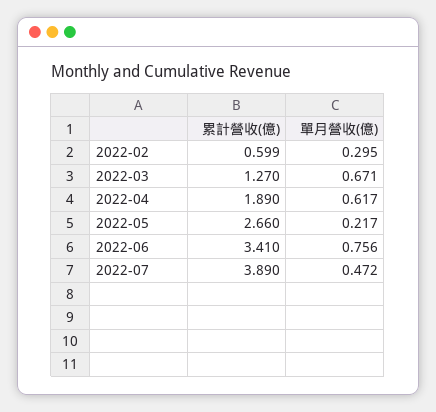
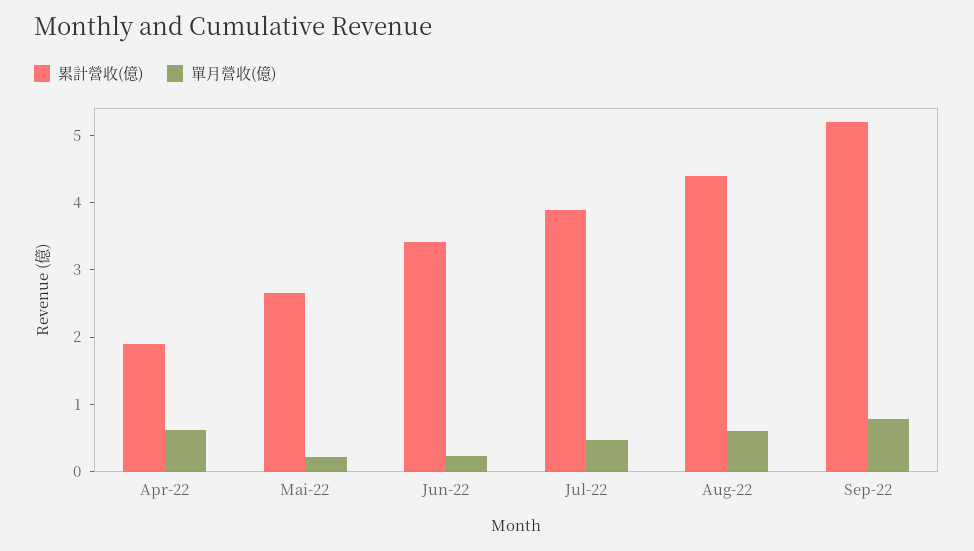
累計營收(億), 2022-02: 0.599 -> none
單月營收(億), 2022-02: 0.295 -> none
累計營收(億), 2022-03: 1.27 -> none
單月營收(億), 2022-03: 0.671 -> none
單月營收(億), 2022-06: 0.756 -> 0.2
累計營收(億), Aug-22: none -> 4.4
單月營收(億), Aug-22: none -> 0.6
累計營收(億), Sep-22: none -> 5.2
單月營收(億), Sep-22: none -> 0.8

